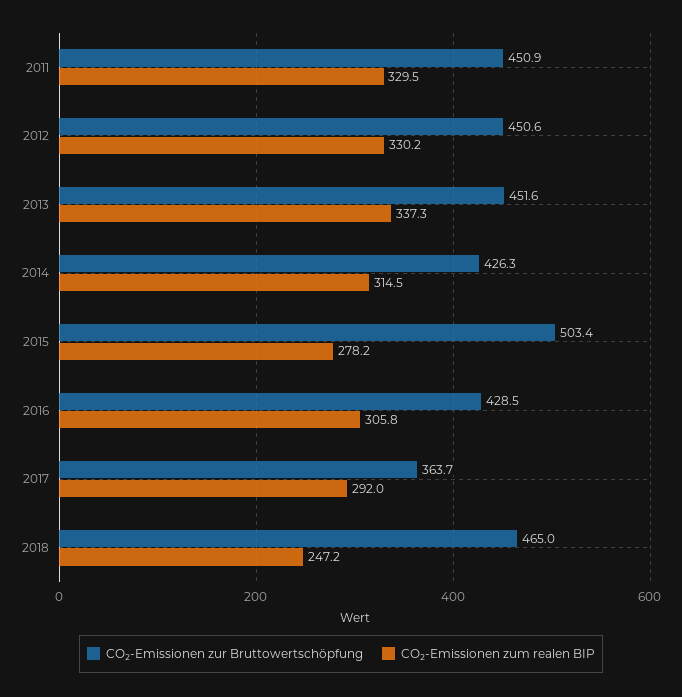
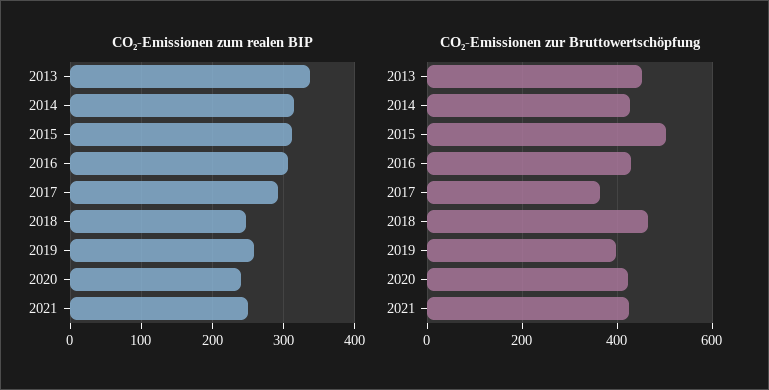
CO₂-Emissionen zur Bruttowertschöpfung, 2011: 450.9 -> none
CO₂-Emissionen zum realen BIP, 2011: 329.5 -> none
CO₂-Emissionen zur Bruttowertschöpfung, 2012: 450.6 -> none
CO₂-Emissionen zum realen BIP, 2012: 330.2 -> none
CO₂-Emissionen zum realen BIP, 2015: 278.2 -> 310
CO₂-Emissionen zum realen BIP, 2019: none -> 260
CO₂-Emissionen zum realen BIP, 2020: none -> 240
CO₂-Emissionen zum realen BIP, 2021: none -> 250
CO₂-Emissionen zur Bruttowertschöpfung, 2019: none -> 400
CO₂-Emissionen zur Bruttowertschöpfung, 2020: none -> 420
CO₂-Emissionen zur Bruttowertschöpfung, 2021: none -> 420

